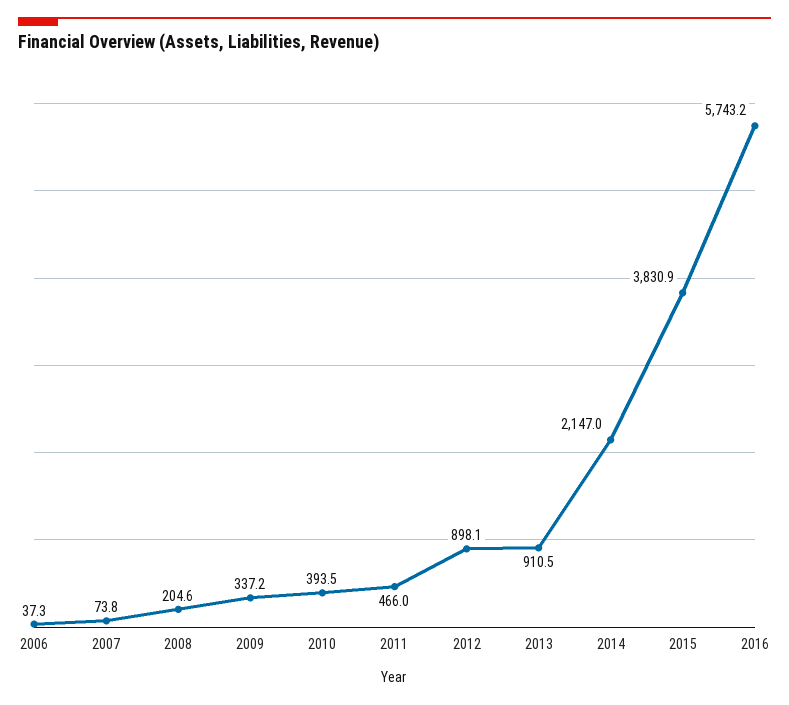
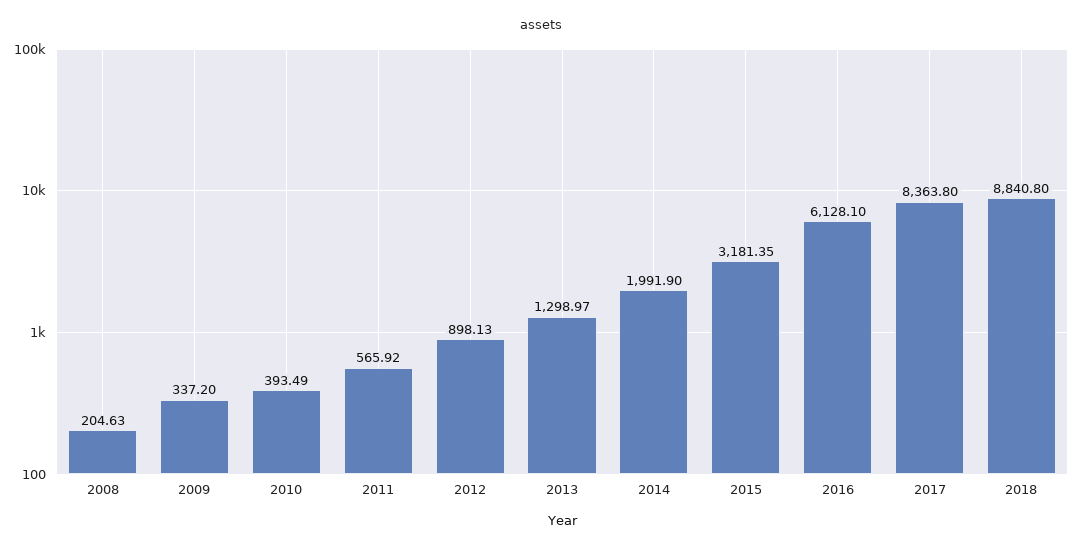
2006: 37.3 -> none
2007: 73.8 -> none
2011: 466 -> 565.92
2013: 910.5 -> 1298.97
2014: 2147 -> 1991.9
2015: 3830.9 -> 3181.35
2016: 5743.2 -> 6128.1
2017: none -> 8363.8
2018: none -> 8840.8

